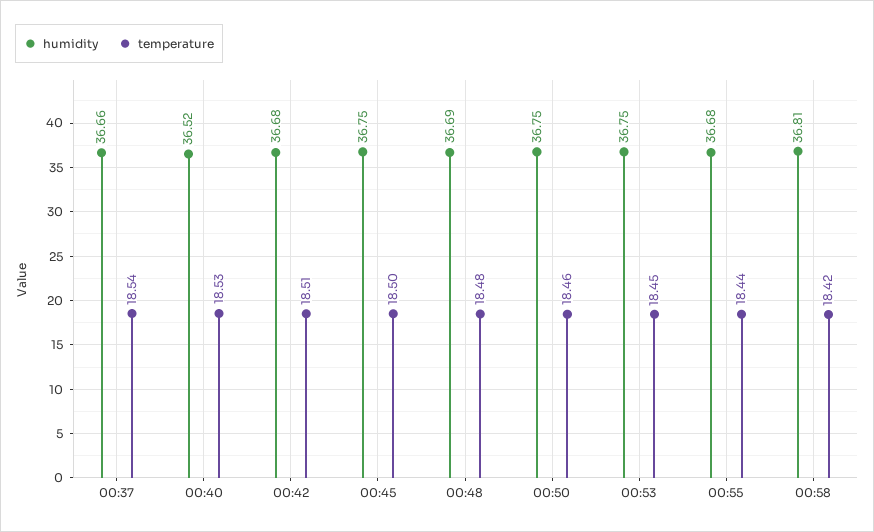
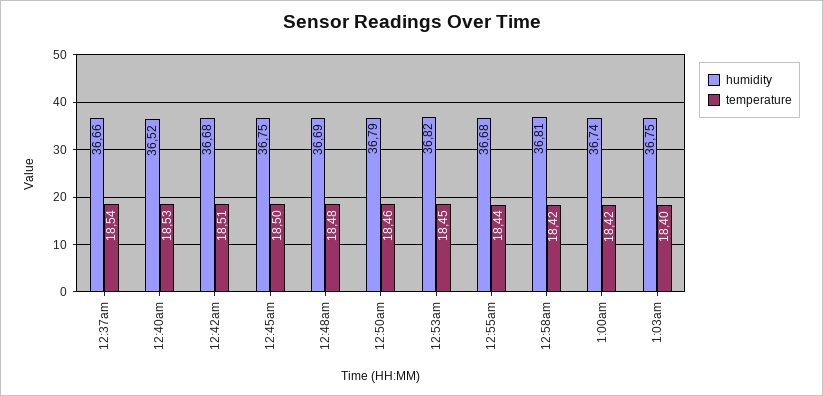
humidity, 00:50: 36.75 -> 36.79
humidity, 00:53: 36.75 -> 36.82
humidity, 1:00am: none -> 36.74
temperature, 1:00am: none -> 18.42
humidity, 1:03am: none -> 36.75
temperature, 1:03am: none -> 18.4

